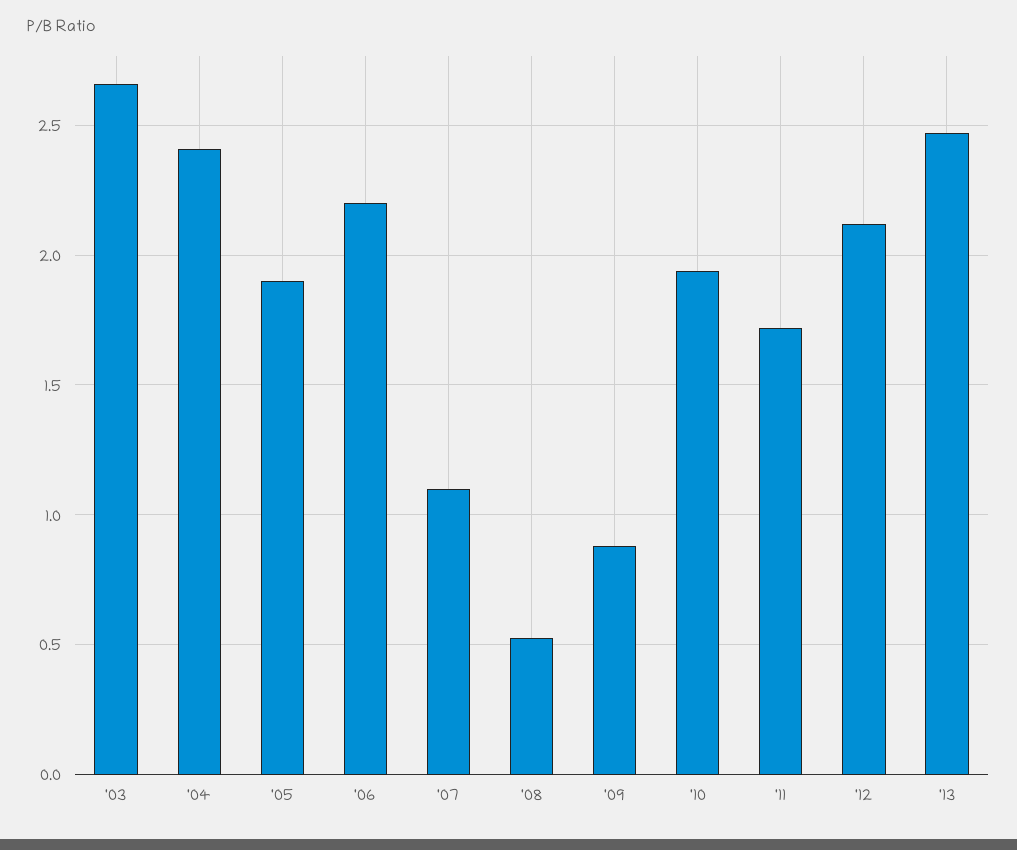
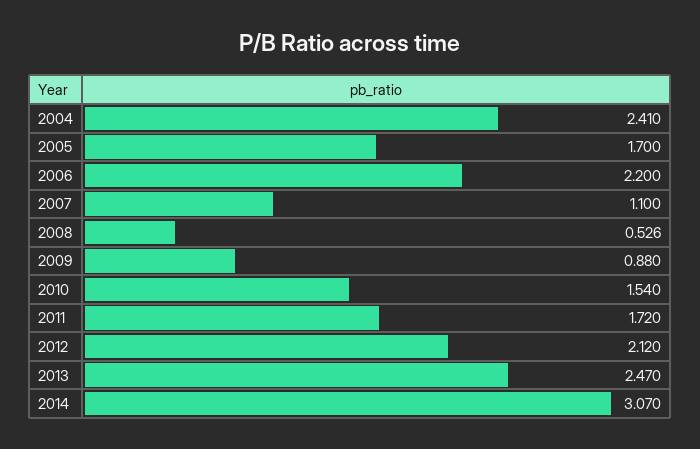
'03: 2.65 -> none
'05: 1.9 -> 1.7
'10: 1.95 -> 1.54
2014: none -> 3.07

